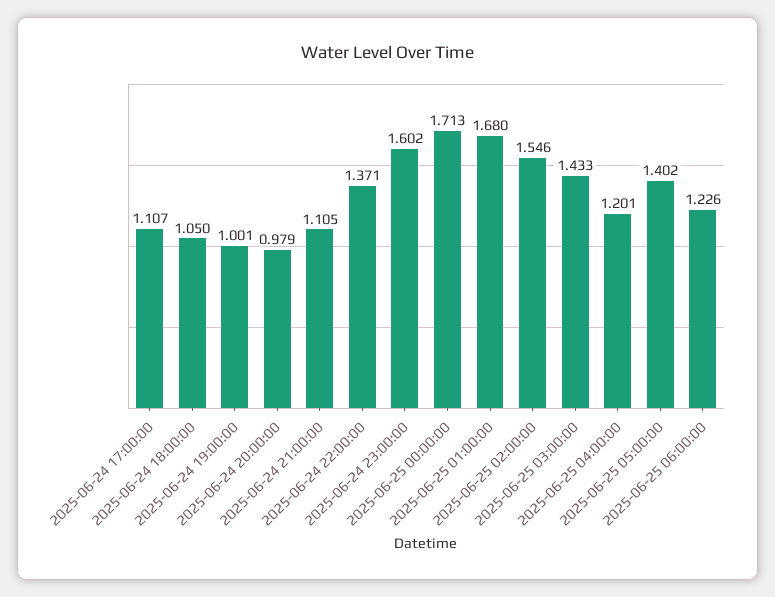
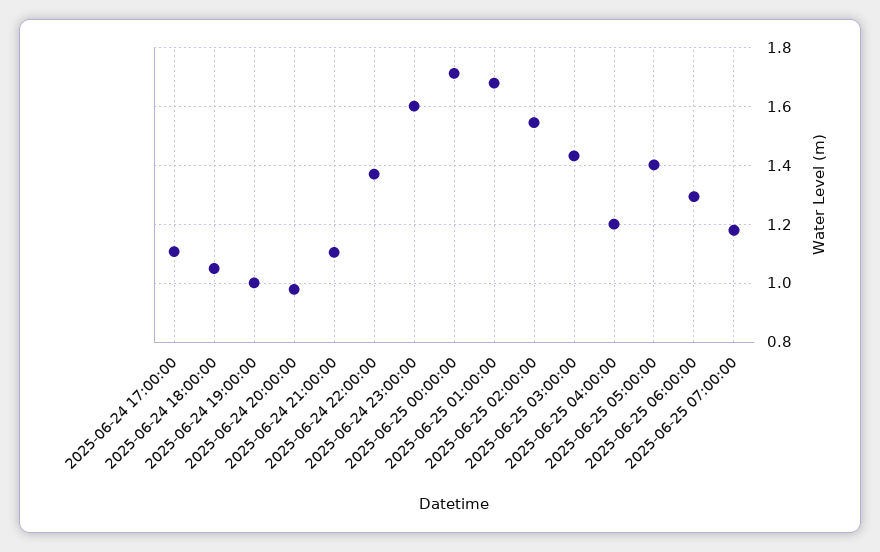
2025-06-25 06:00:00: 1.226 -> 1.3
2025-06-25 07:00:00: none -> 1.175

